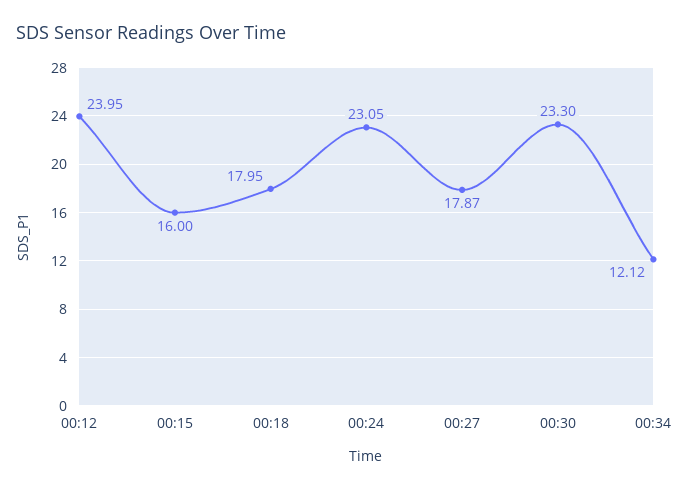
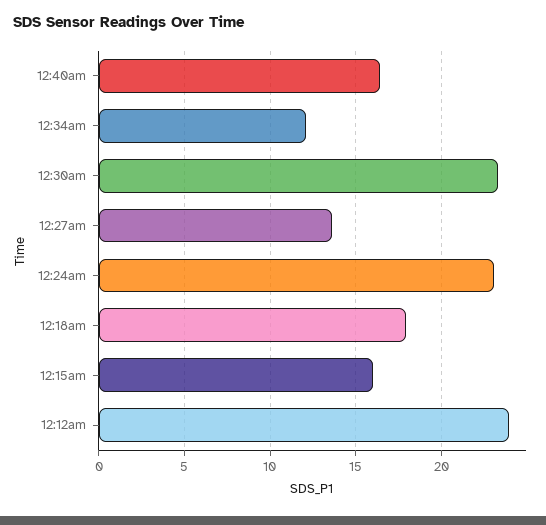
00:27: 17.87 -> 13.5
12:40am: none -> 16.5

